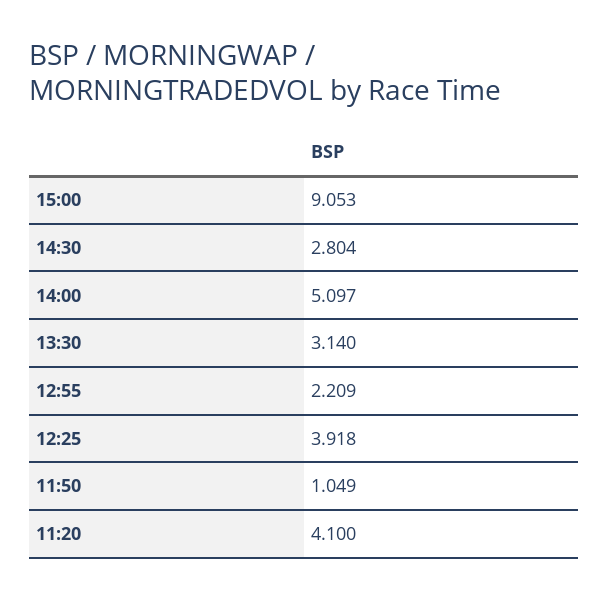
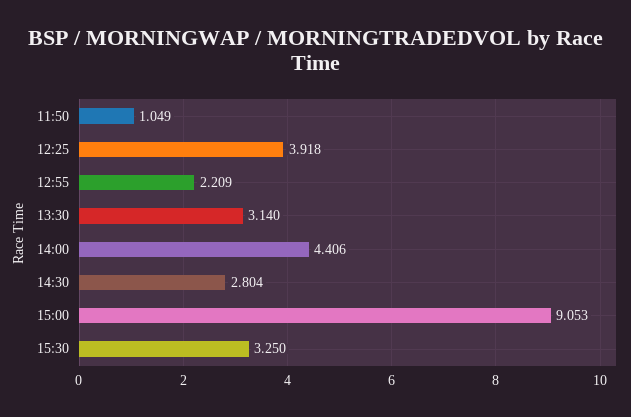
14:00: 5.097 -> 4.406
11:20: 4.1 -> none
15:30: none -> 3.25

